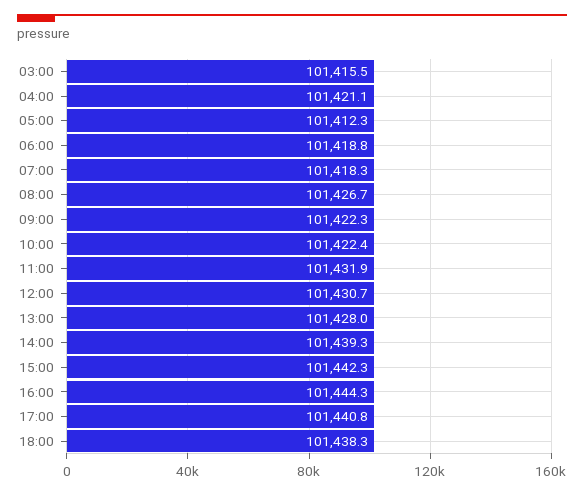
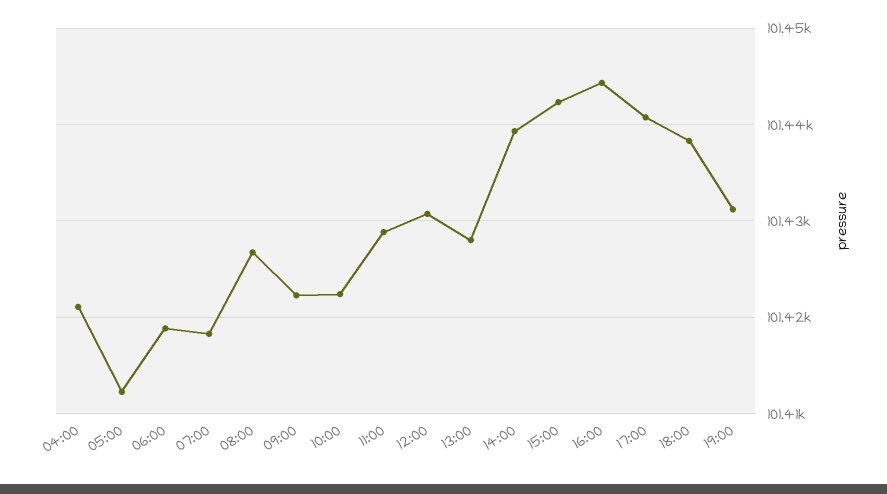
03:00: 101415.5 -> none
11:00: 101431.9 -> 101429
19:00: none -> 101431

